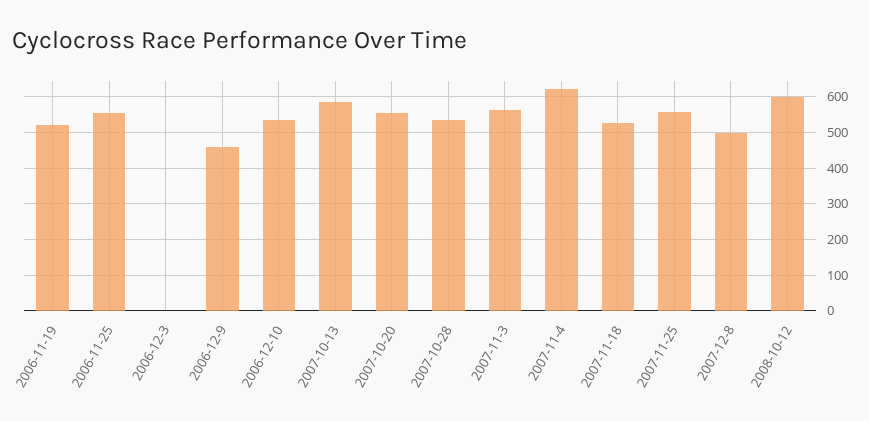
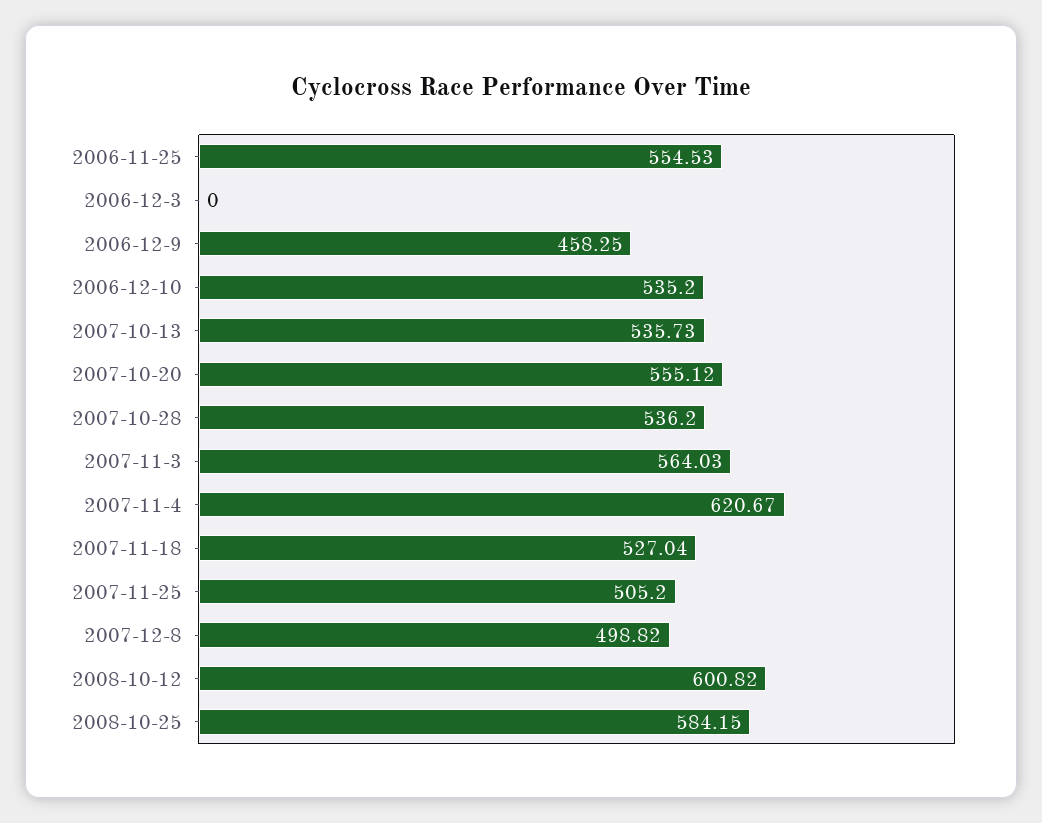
2006-11-19: 520 -> none
2007-10-13: 580 -> 535.73
2007-11-25: 560 -> 505.2
2008-10-25: none -> 584.15

